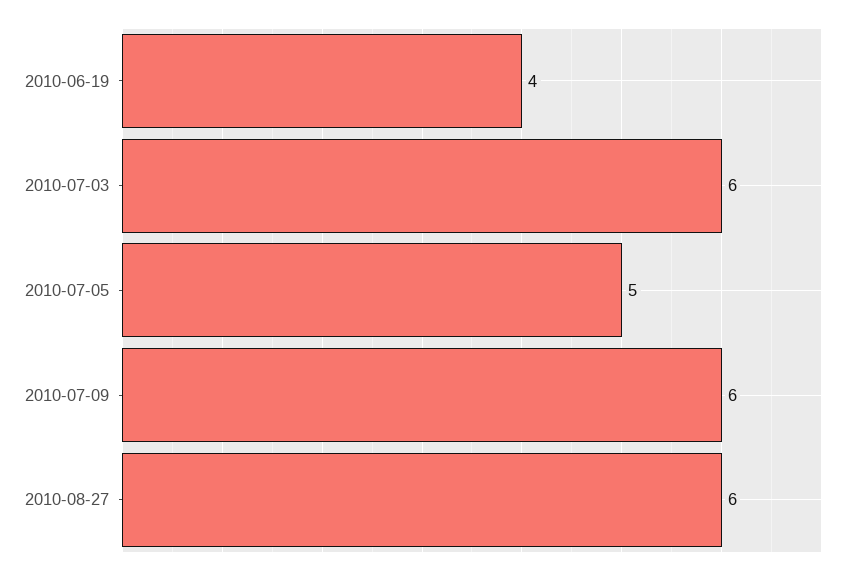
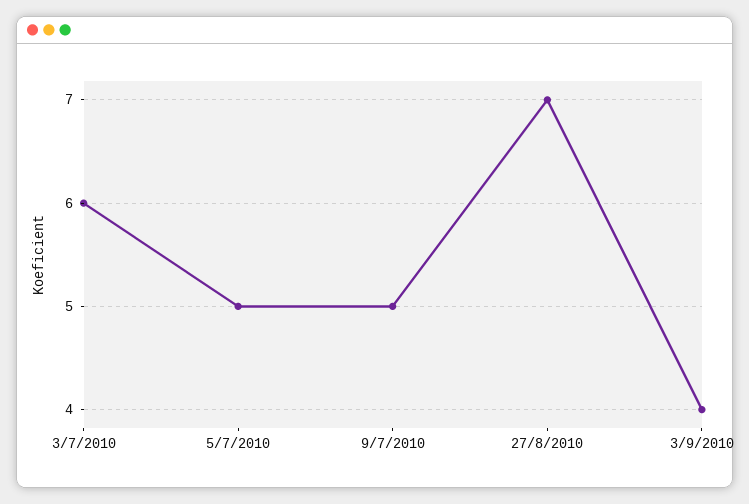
2010-06-19: 4 -> none
2010-07-09: 6 -> 5
2010-08-27: 6 -> 7
3/9/2010: none -> 4

